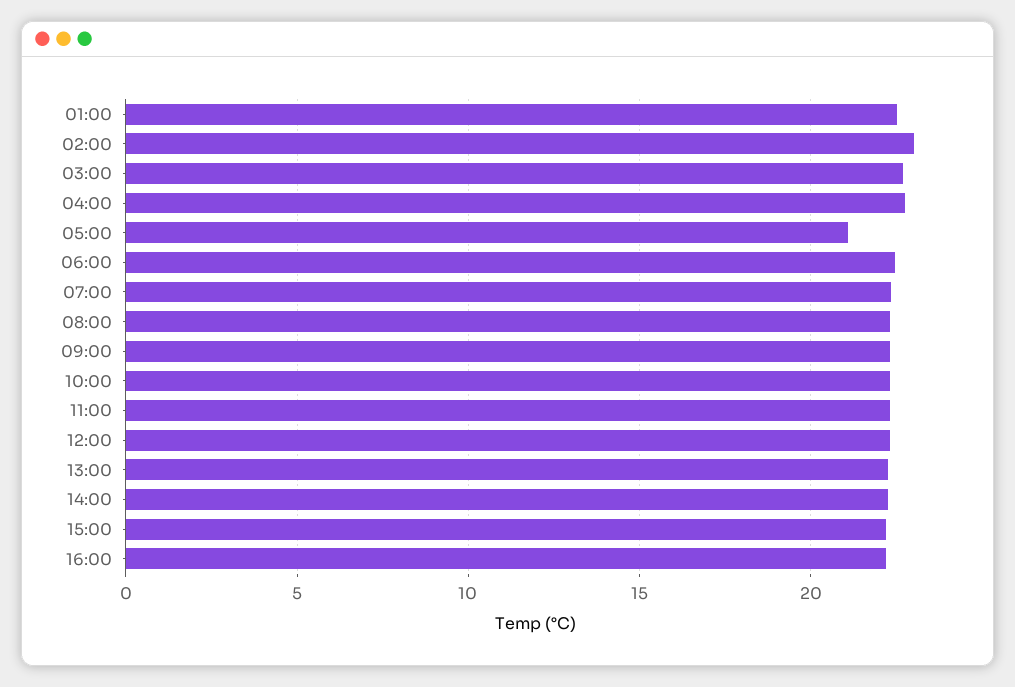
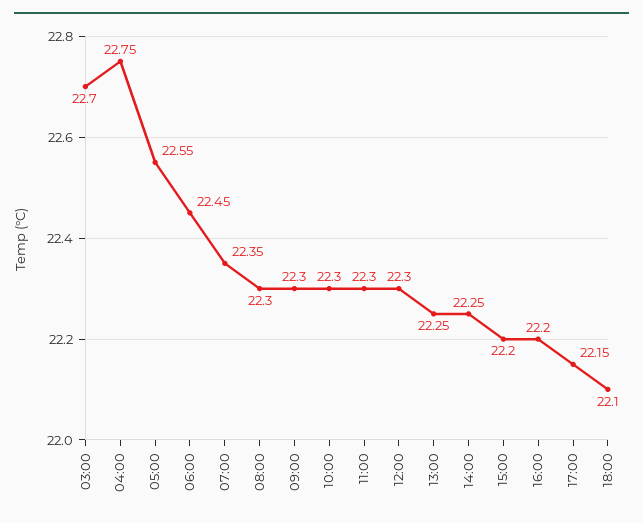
01:00: 22.5 -> none
02:00: 23 -> none
05:00: 21 -> 22.55
17:00: none -> 22.15
18:00: none -> 22.1

